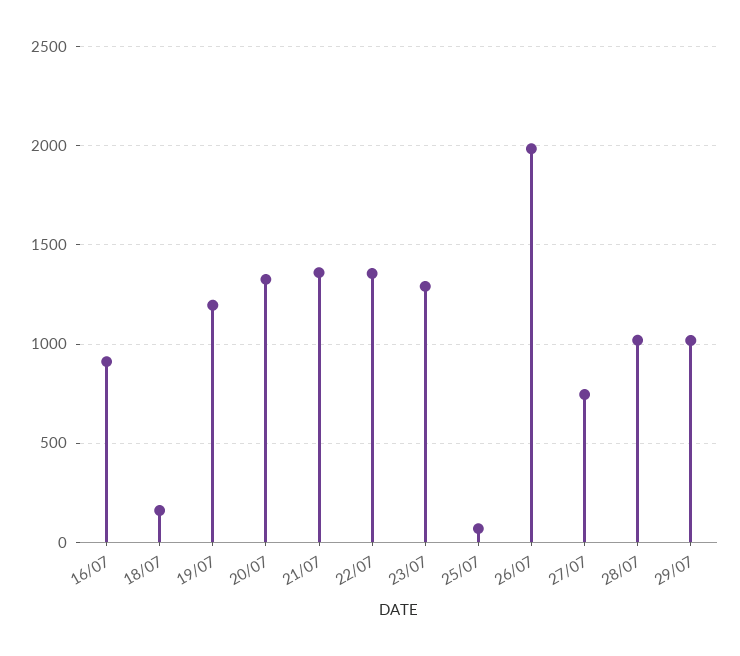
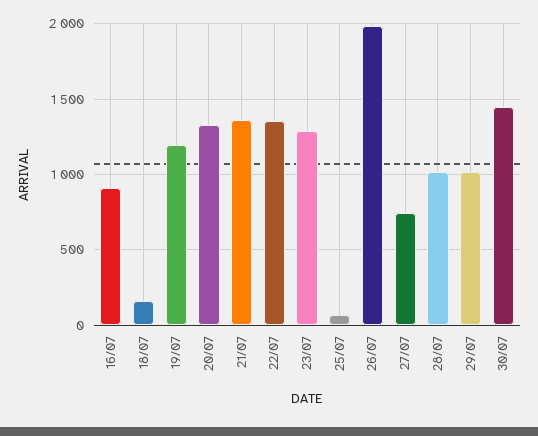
30/07: none -> 1450

